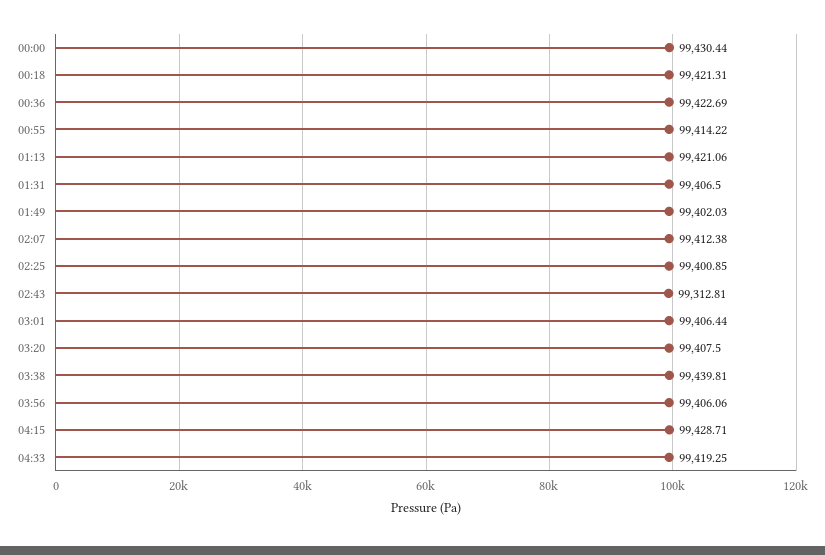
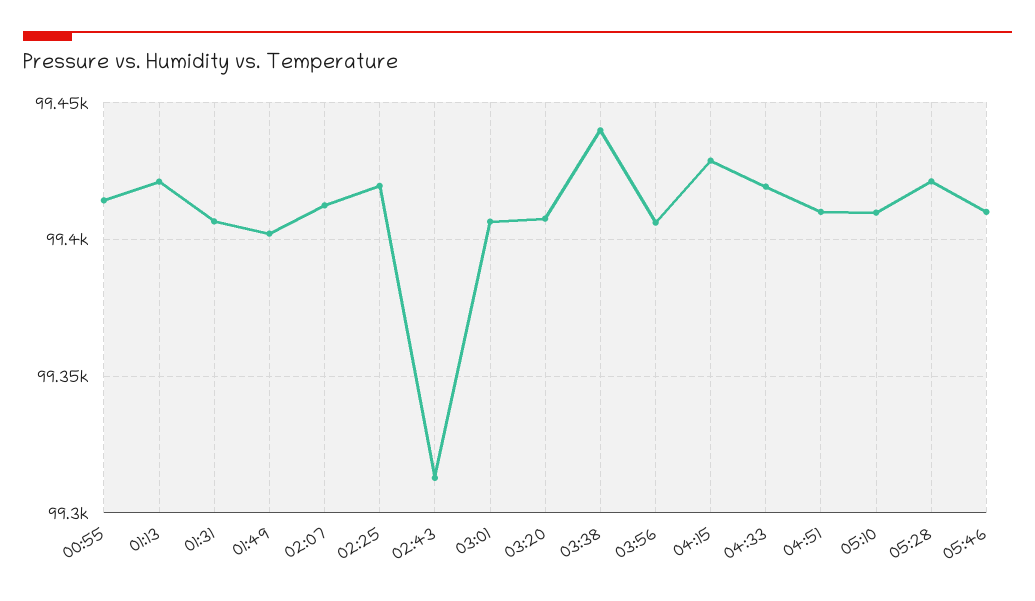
00:00: 99430.44 -> none
00:18: 99421.31 -> none
00:36: 99422.69 -> none
02:25: 99400.85 -> 99420
04:51: none -> 99410
05:10: none -> 99410
05:28: none -> 99420
05:46: none -> 99410

